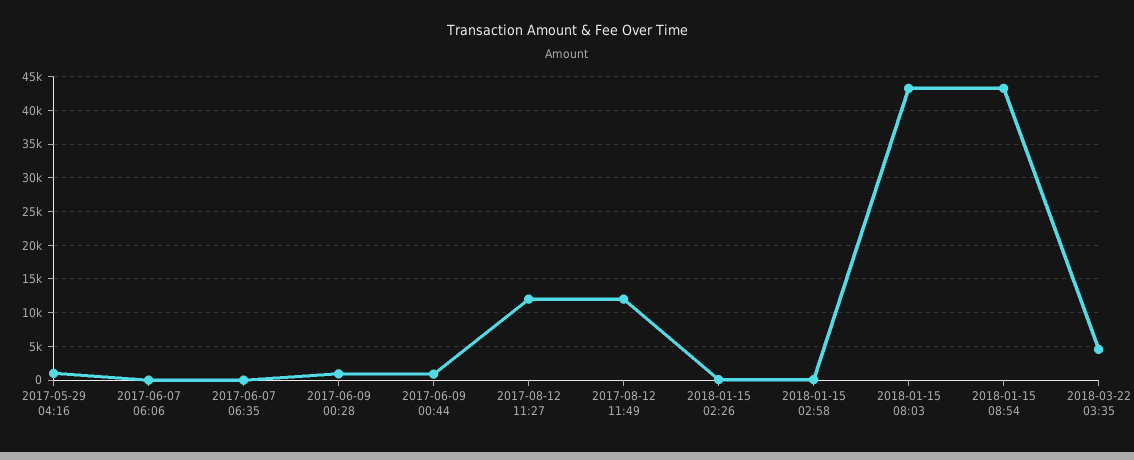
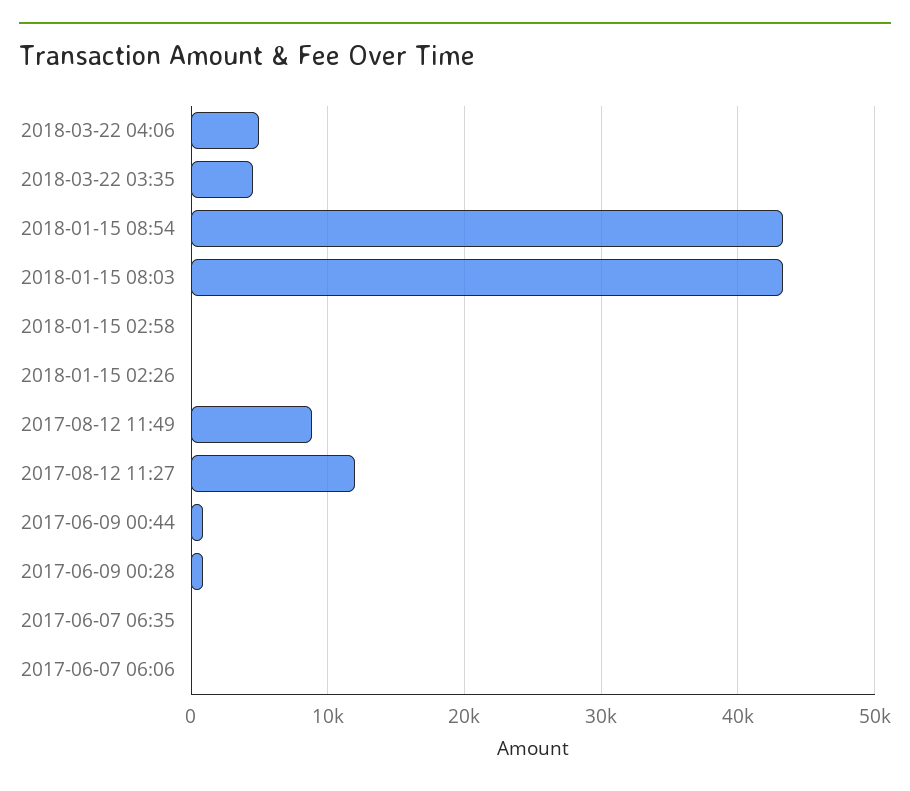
2017-05-29 04:16: 1000 -> none
2017-08-12 11:49: 12000 -> 9000
2018-03-22 04:06: none -> 5000

